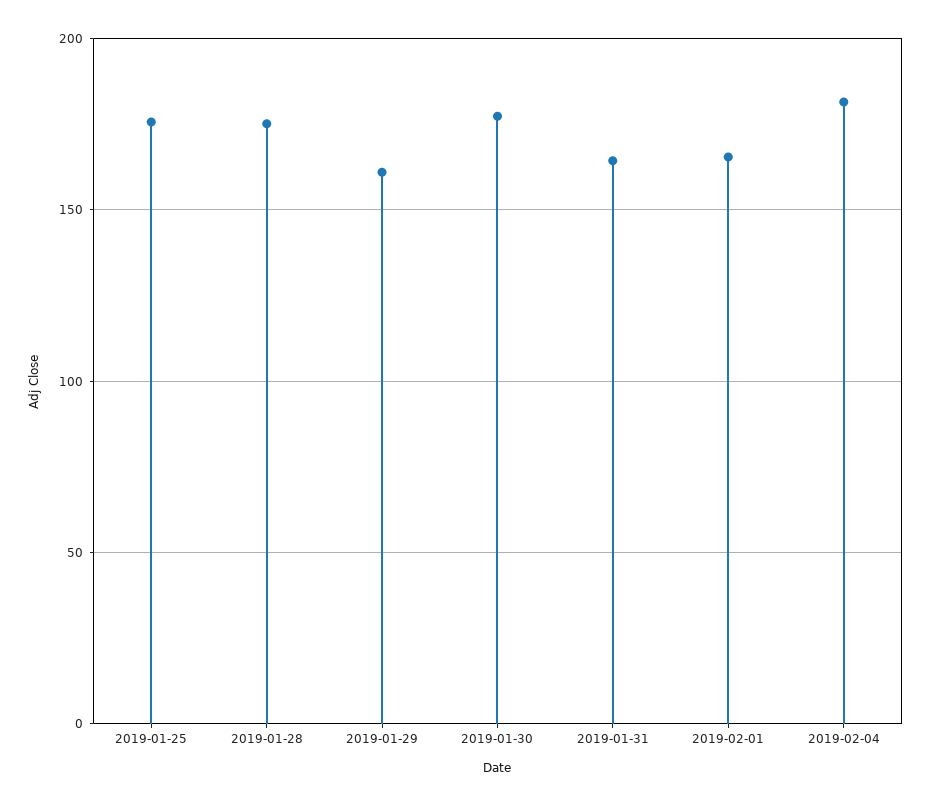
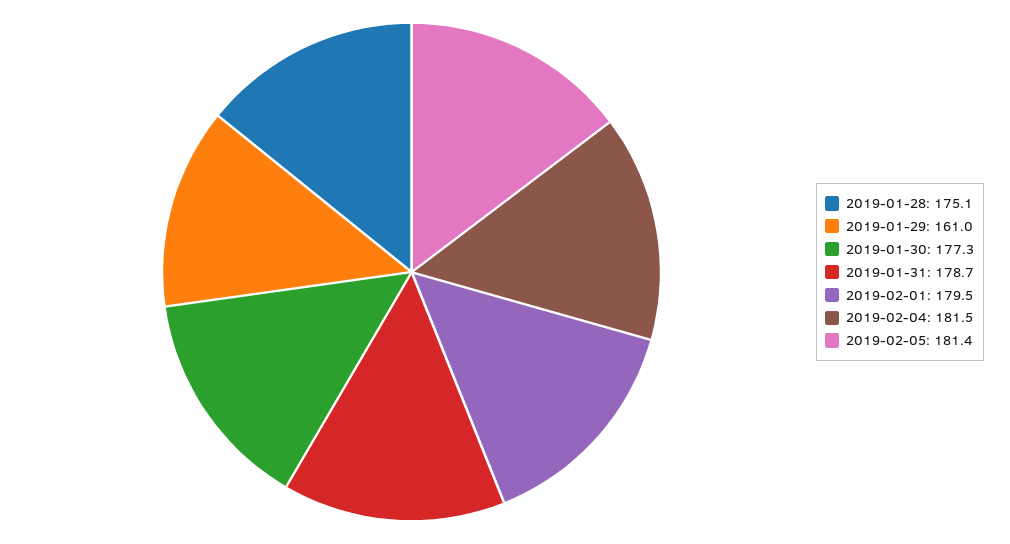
2019-01-25: 175 -> none
2019-01-31: 165 -> 178.7
2019-02-01: 165 -> 179.5
2019-02-05: none -> 181.4

